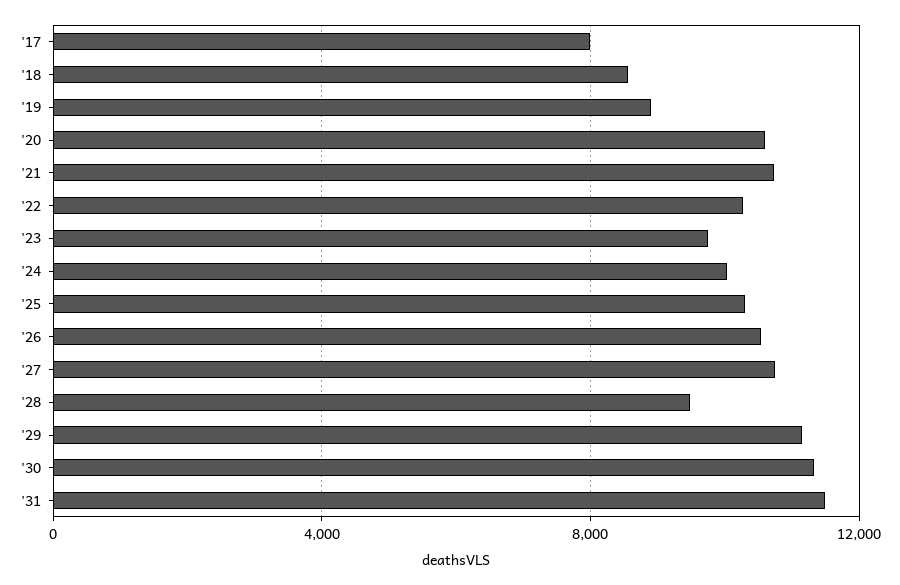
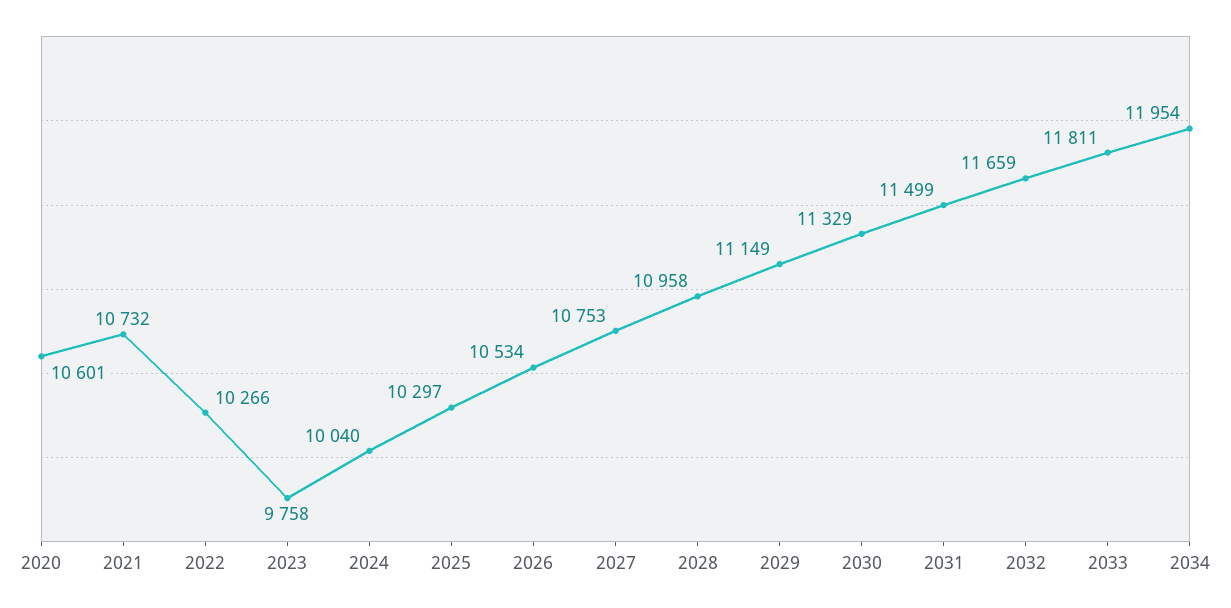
'17: 8000 -> none
'18: 8500 -> none
'19: 9000 -> none
'28: 9500 -> 10958
2032: none -> 11659
2033: none -> 11811
2034: none -> 11954

